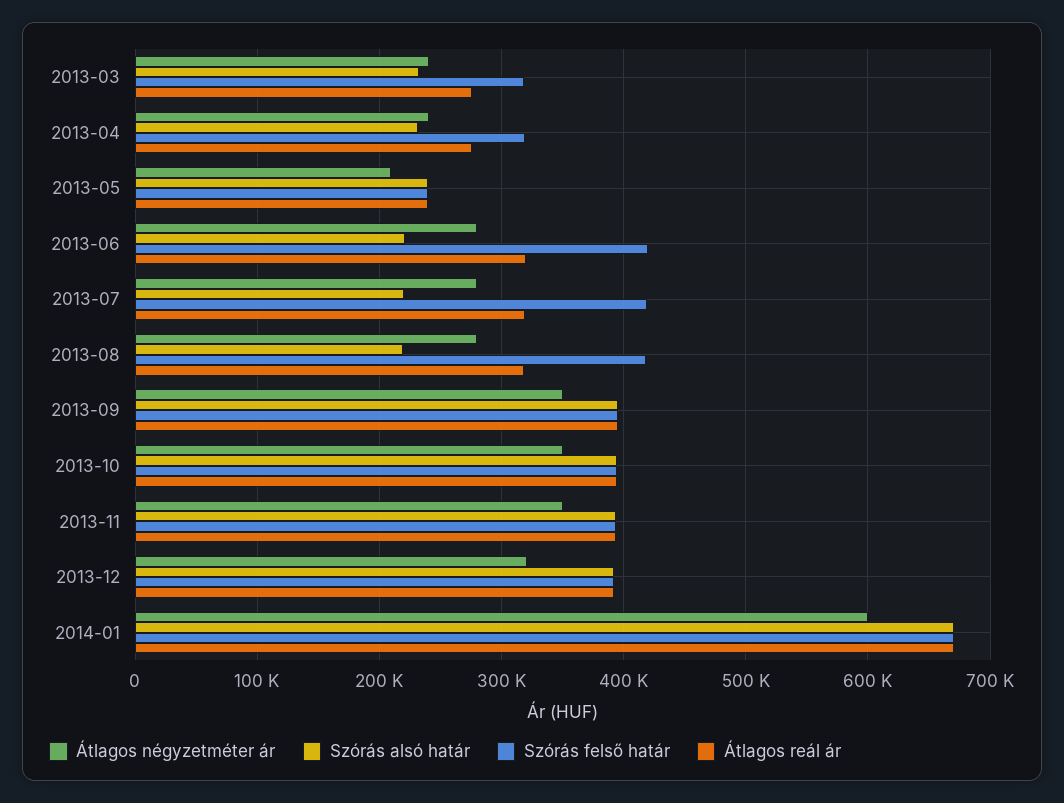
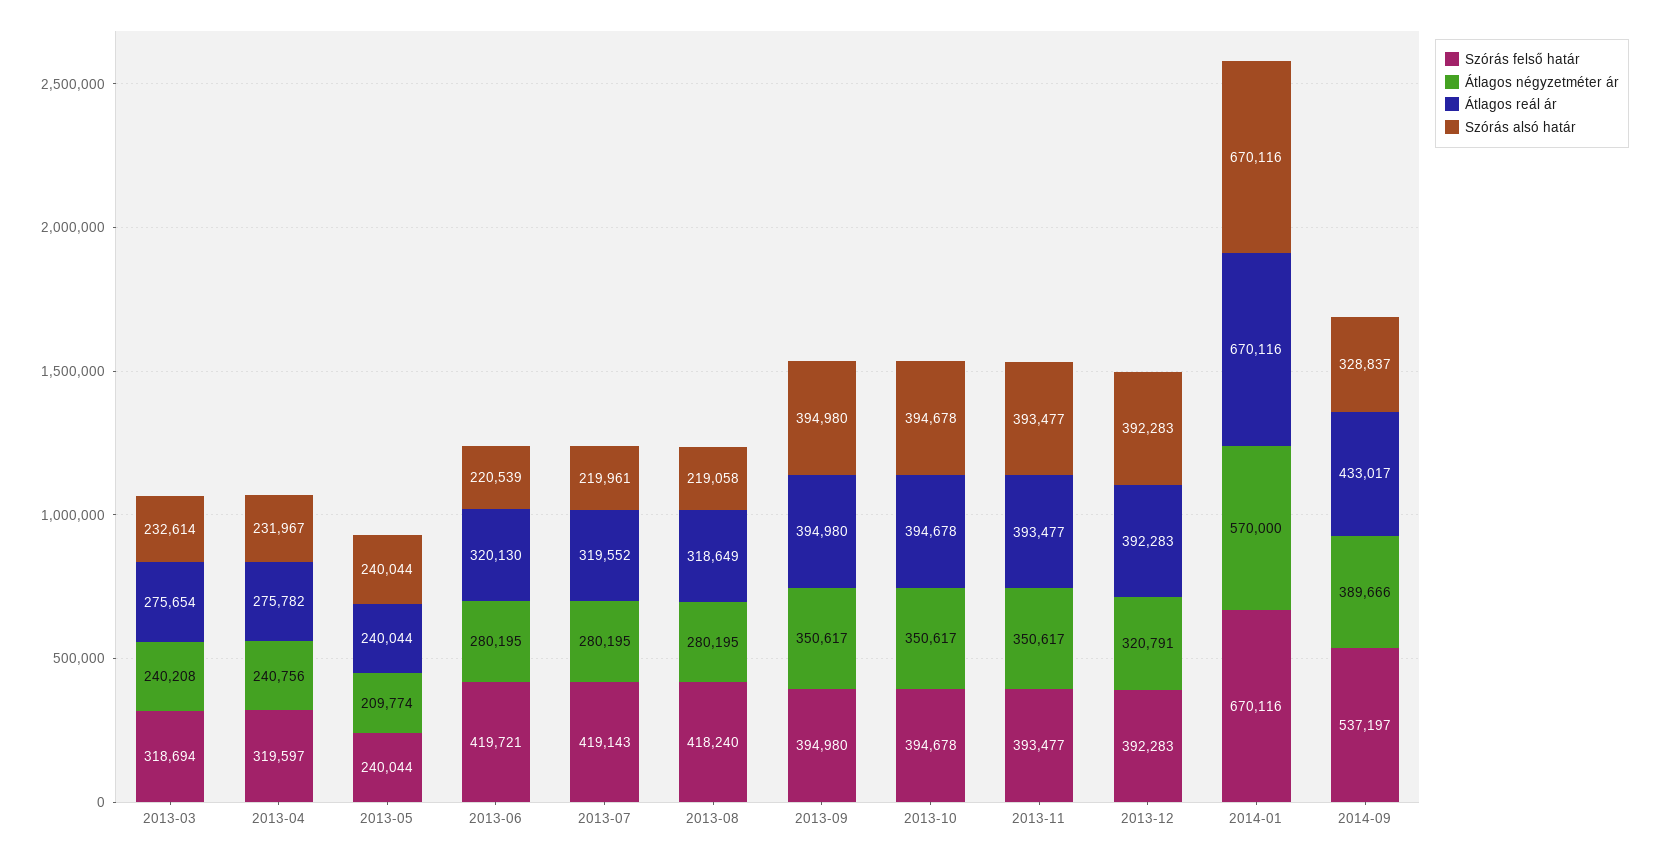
Átlagos négyzetméter ár, 2014-01: 600000 -> 570000
Szórás felső határ, 2014-09: none -> 537197
Átlagos négyzetméter ár, 2014-09: none -> 389666
Átlagos reál ár, 2014-09: none -> 433017
Szórás alsó határ, 2014-09: none -> 328837

